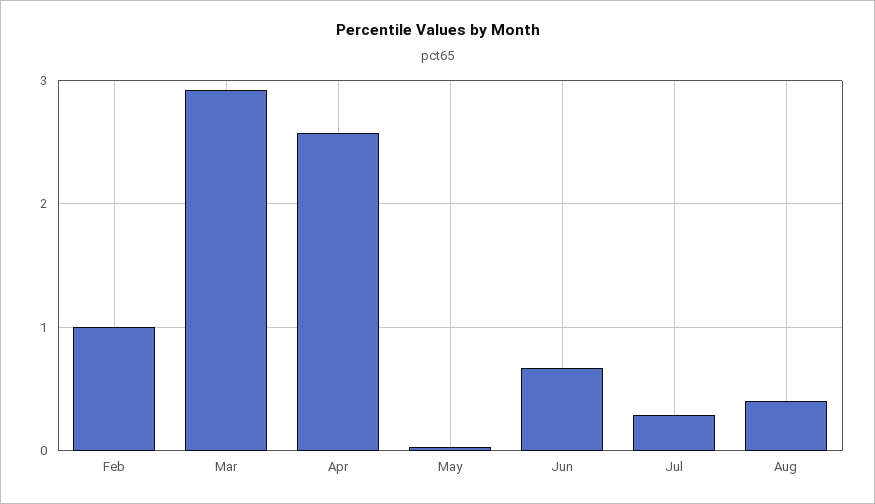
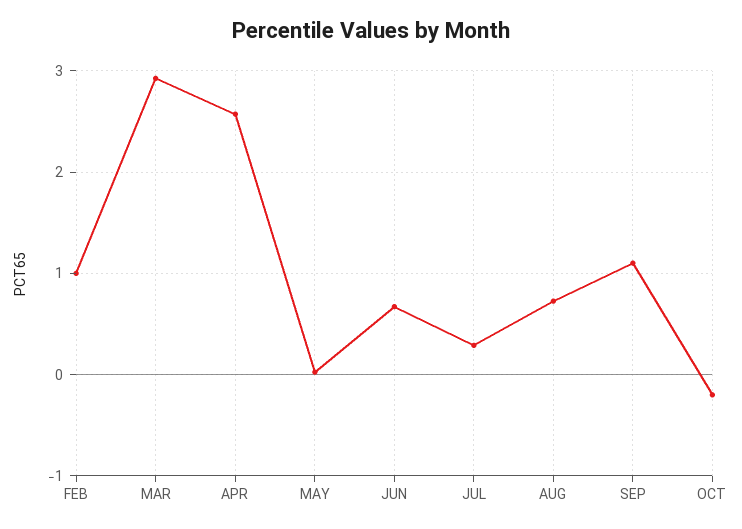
Aug: 0.4 -> 0.7
SEP: none -> 1.1
OCT: none -> -0.2

